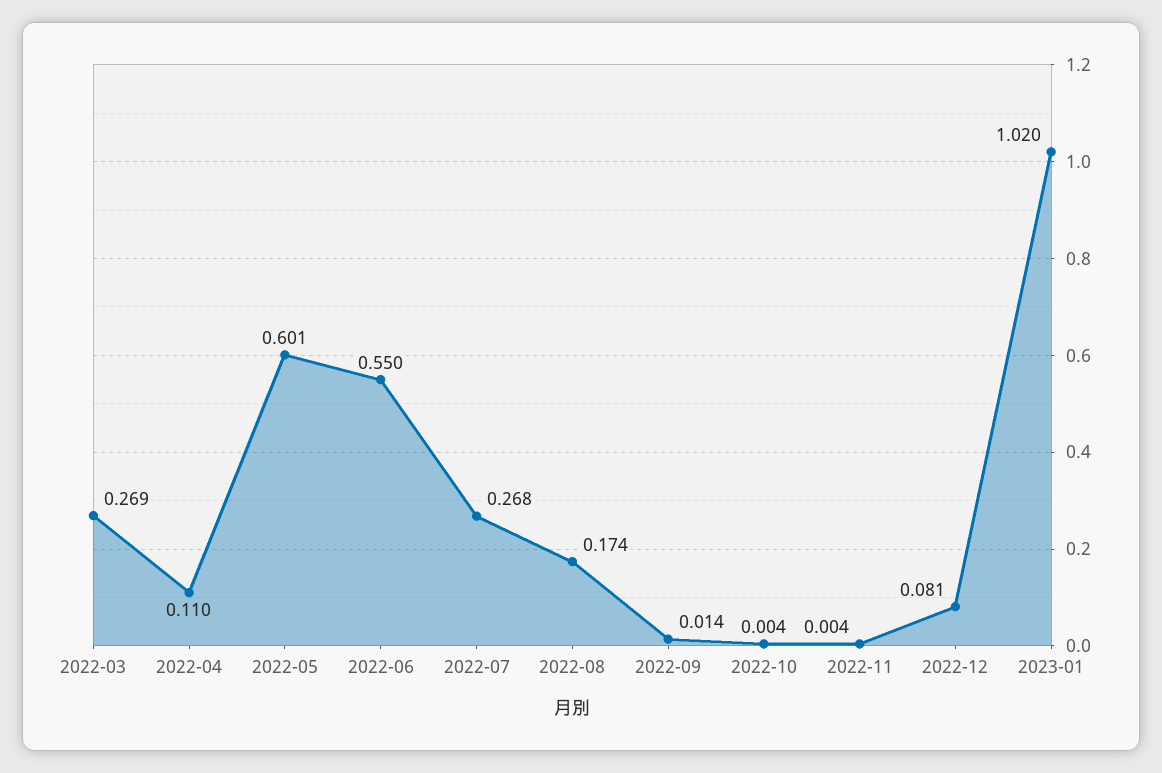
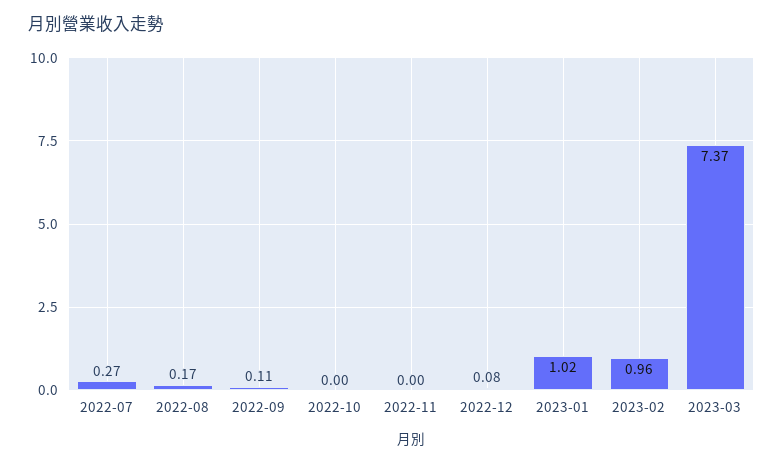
2022-03: 0.269 -> none
2022-04: 0.11 -> none
2022-05: 0.601 -> none
2022-06: 0.55 -> none
2022-09: 0.014 -> 0.11
2023-02: none -> 0.96
2023-03: none -> 7.37

